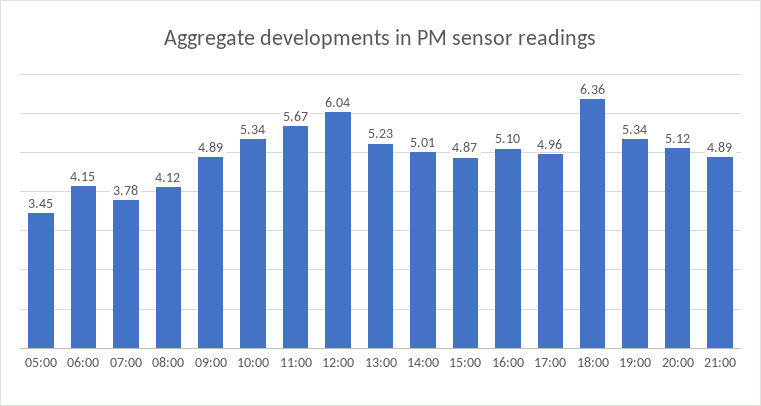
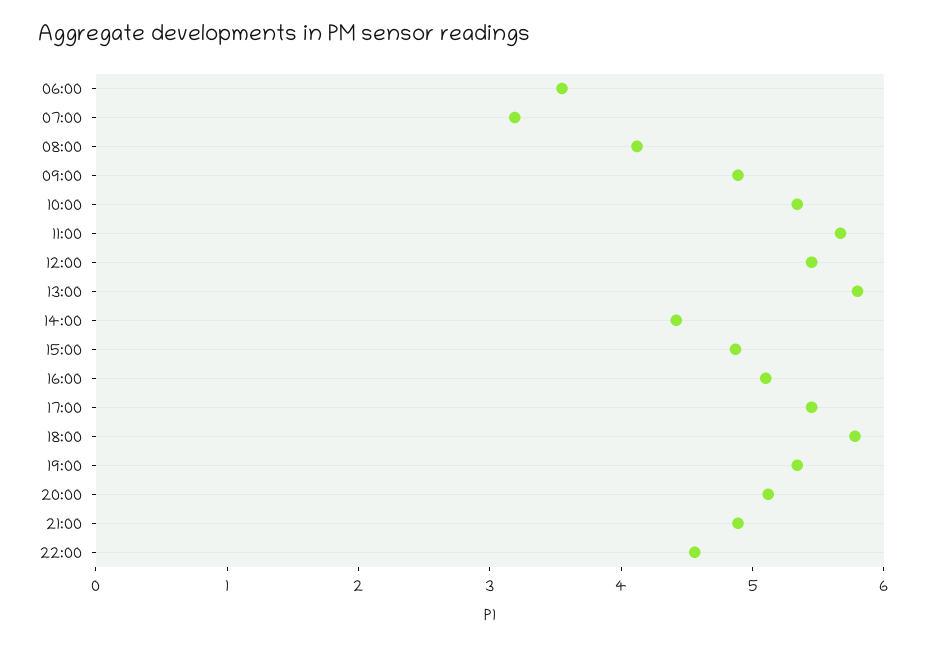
05:00: 3.45 -> none
06:00: 4.15 -> 3.6
07:00: 3.78 -> 3.2
12:00: 6.04 -> 5.4
13:00: 5.23 -> 5.8
14:00: 5.01 -> 4.4
17:00: 4.96 -> 5.4
18:00: 6.36 -> 5.8
22:00: none -> 4.6

